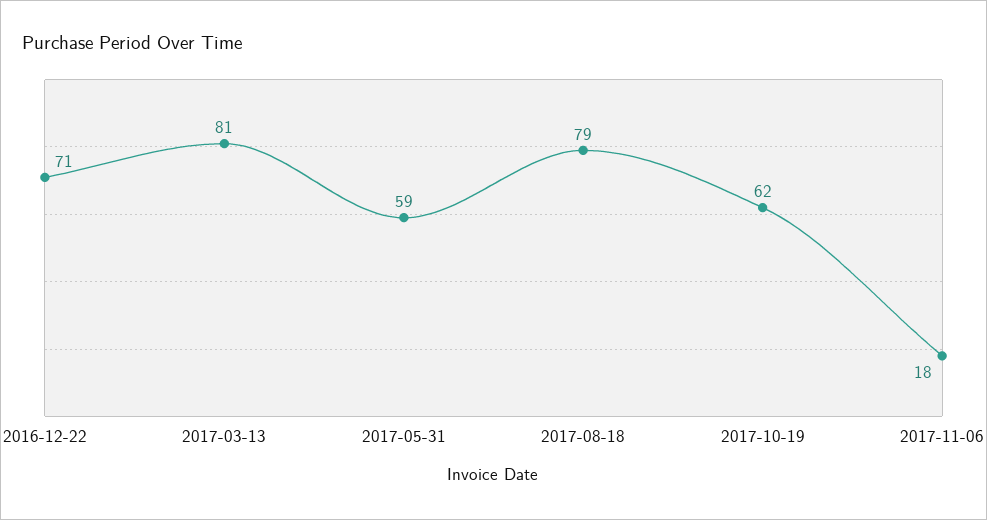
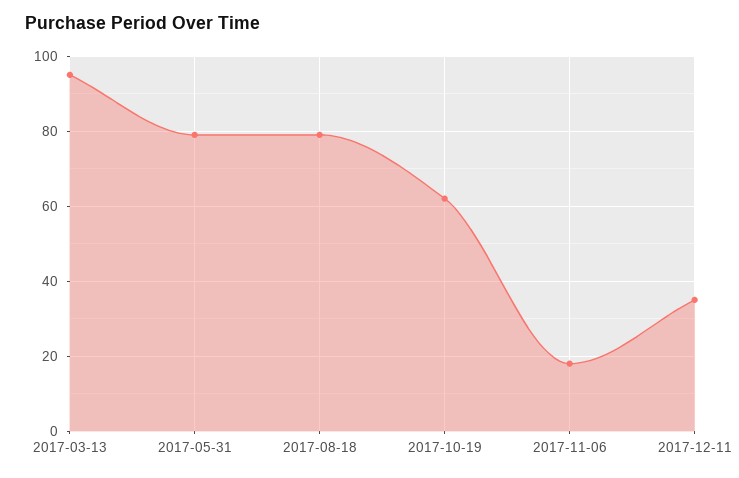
2016-12-22: 71 -> none
2017-03-13: 81 -> 95
2017-05-31: 59 -> 80
2017-12-11: none -> 35

